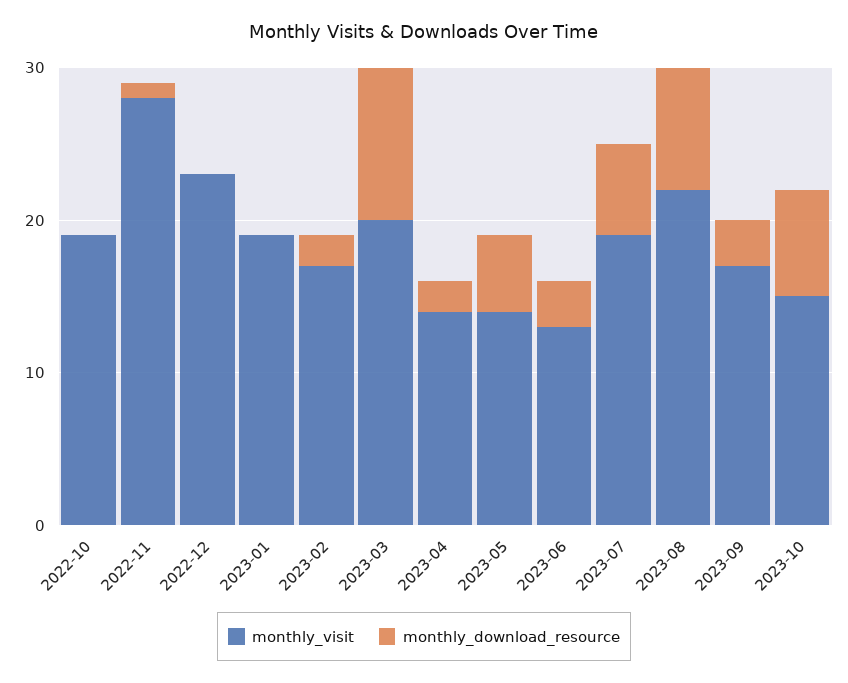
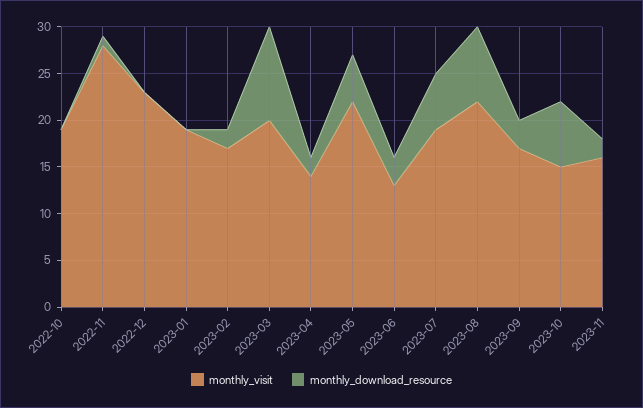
monthly_visit, 2023-05: 14 -> 22
monthly_visit, 2023-11: none -> 16
monthly_download_resource, 2023-11: none -> 2

